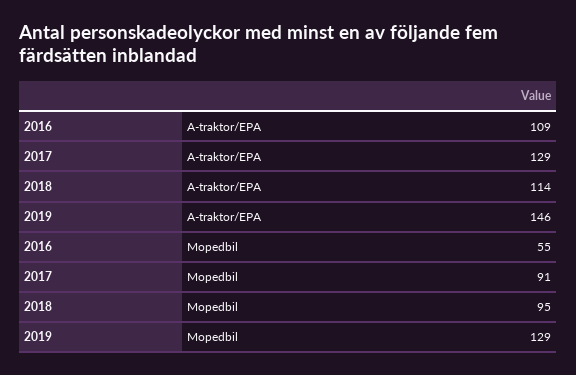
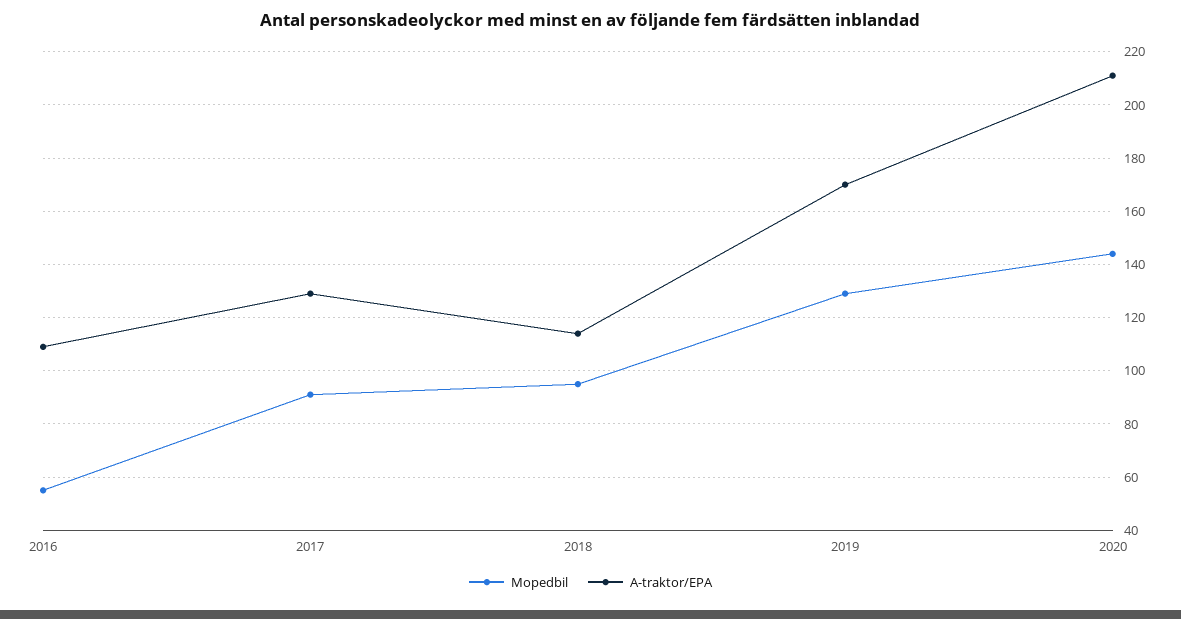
A-traktor/EPA, 2019: 146 -> 170
Mopedbil, 2020: none -> 145
A-traktor/EPA, 2020: none -> 210

